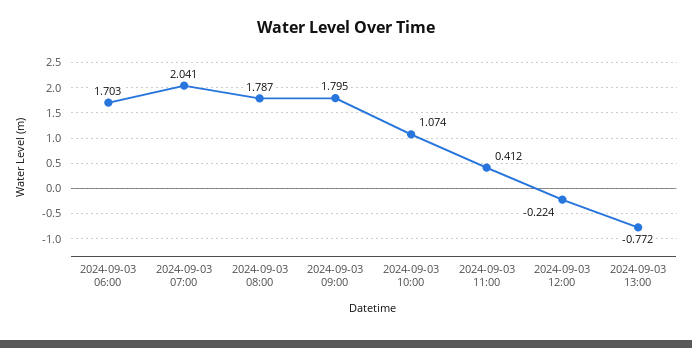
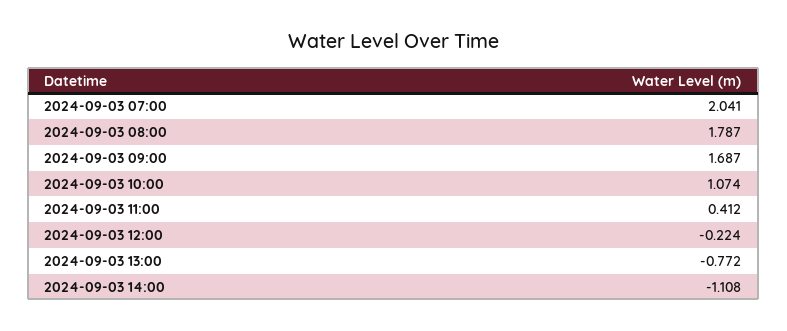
2024-09-03 06:00: 1.703 -> none
2024-09-03 09:00: 1.795 -> 1.687
2024-09-03 14:00: none -> -1.108

